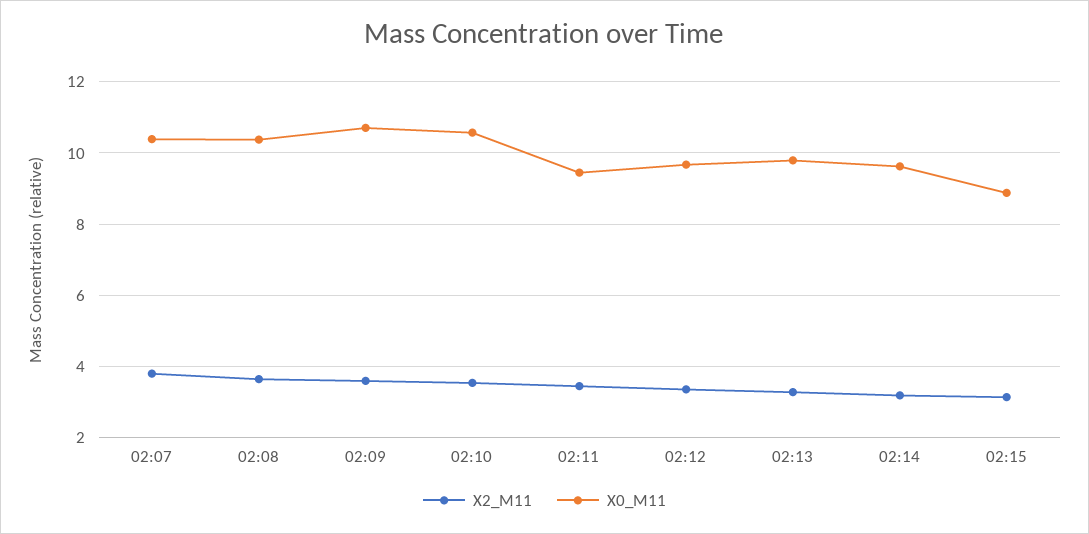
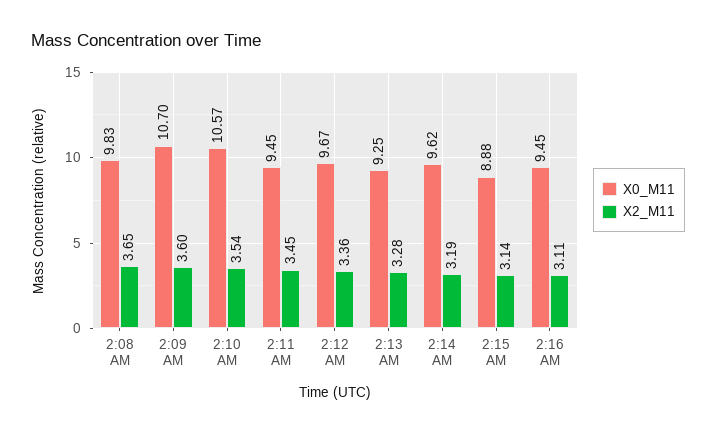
X2_M11, 02:07: 3.8 -> none
X0_M11, 02:07: 10.4 -> none
X0_M11, 02:08: 10.4 -> 9.83
X0_M11, 02:13: 9.8 -> 9.25
X0_M11, 2:16 AM: none -> 9.45
X2_M11, 2:16 AM: none -> 3.11

